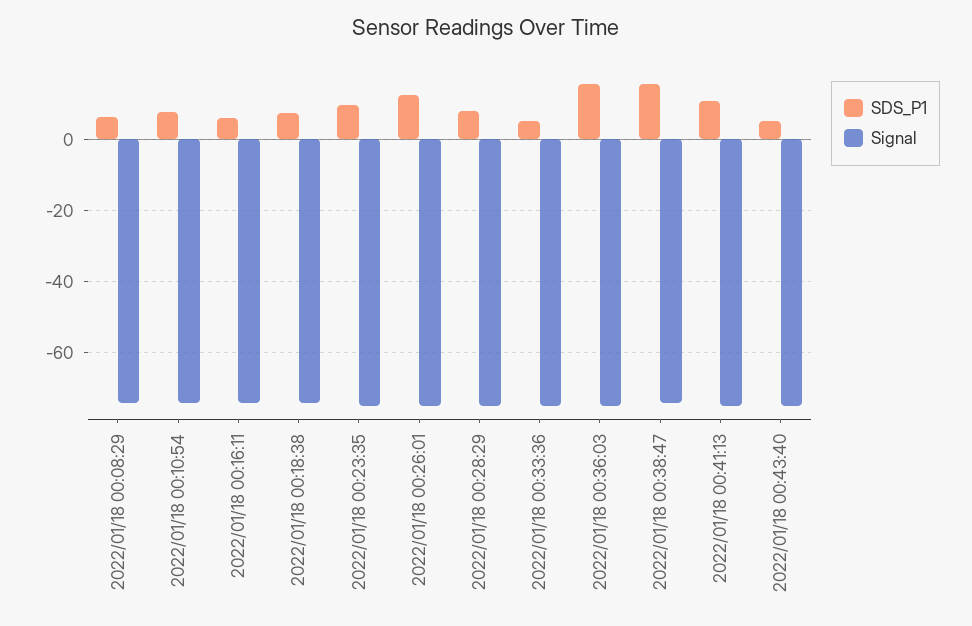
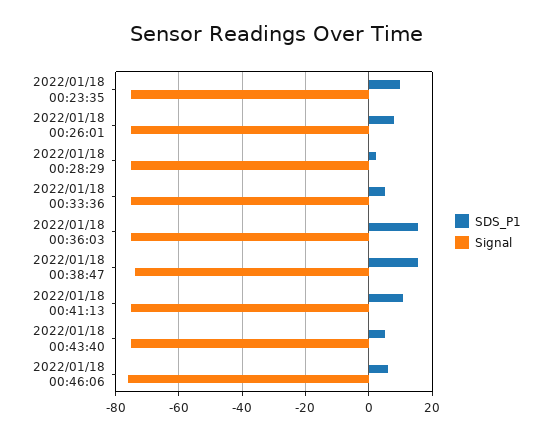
SDS_P1, 2022/01/18 00:08:29: 6 -> none
Signal, 2022/01/18 00:08:29: -74 -> none
SDS_P1, 2022/01/18 00:10:54: 8 -> none
Signal, 2022/01/18 00:10:54: -74 -> none
SDS_P1, 2022/01/18 00:16:11: 6 -> none
Signal, 2022/01/18 00:16:11: -74 -> none
SDS_P1, 2022/01/18 00:18:38: 8 -> none
Signal, 2022/01/18 00:18:38: -74 -> none
SDS_P1, 2022/01/18 00:26:01: 12 -> 8
SDS_P1, 2022/01/18 00:28:29: 8 -> 2
SDS_P1, 2022/01/18 00:46:06: none -> 6
Signal, 2022/01/18 00:46:06: none -> -76

